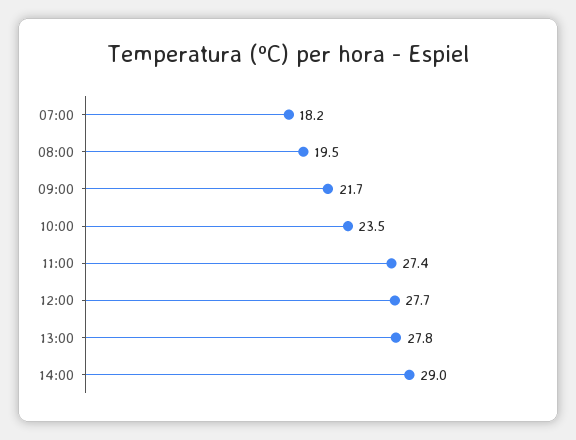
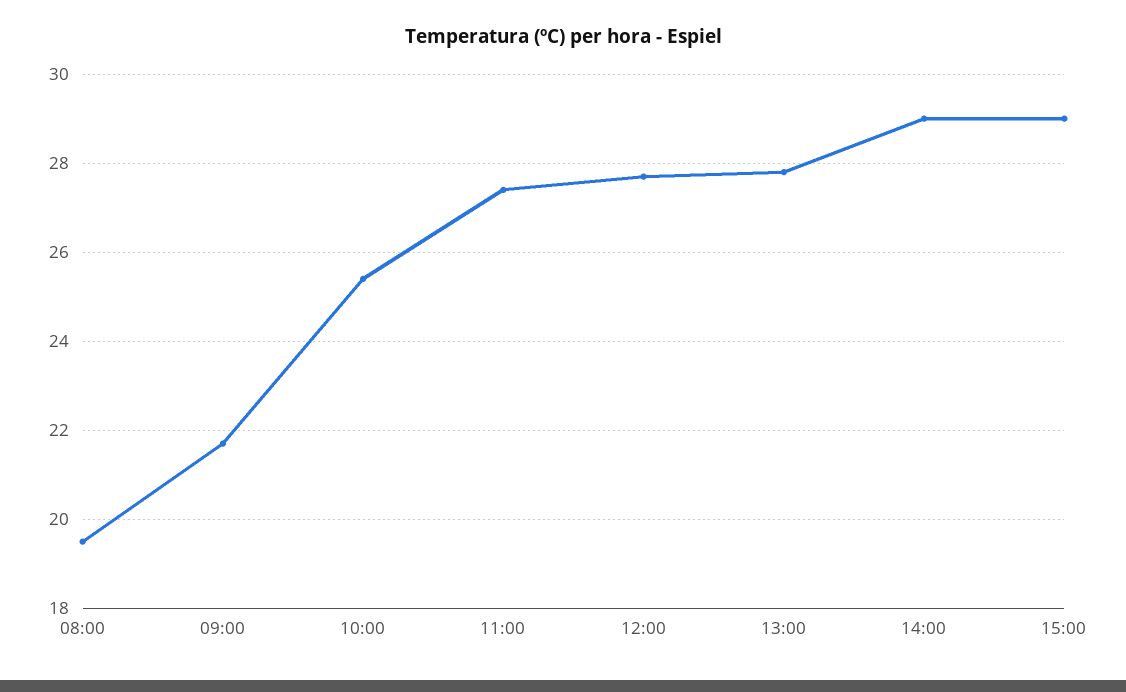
07:00: 18.2 -> none
10:00: 23.5 -> 25.5
15:00: none -> 29

